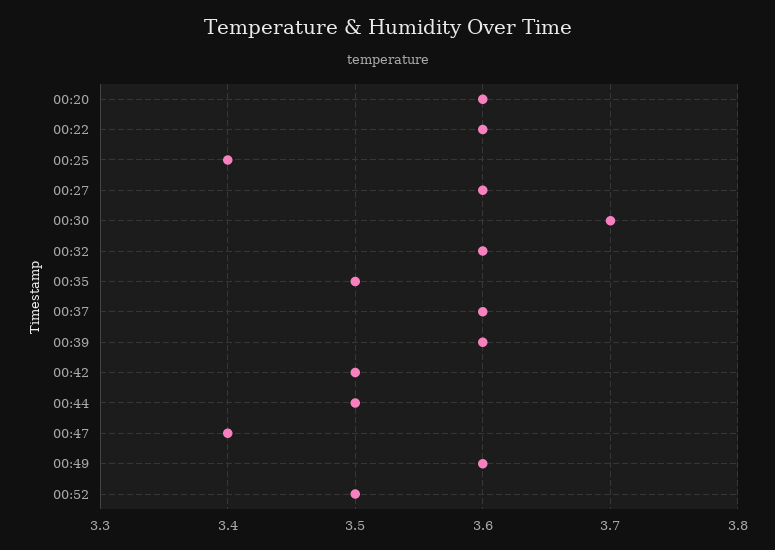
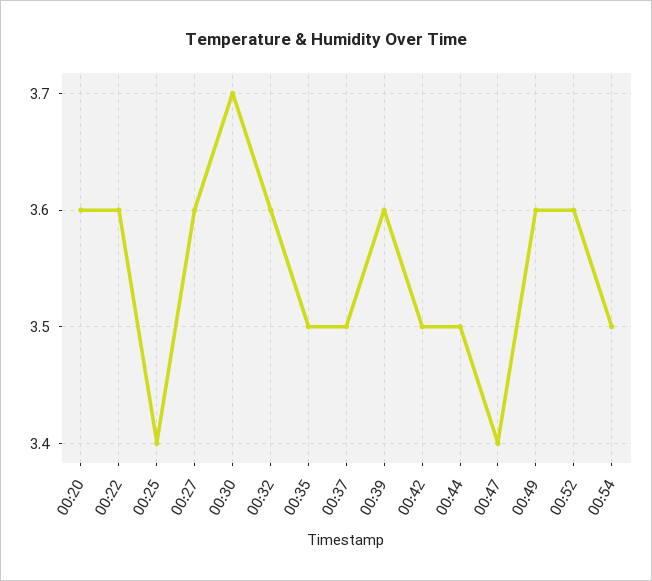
00:37: 3.6 -> 3.5
00:52: 3.5 -> 3.6
00:54: none -> 3.5

